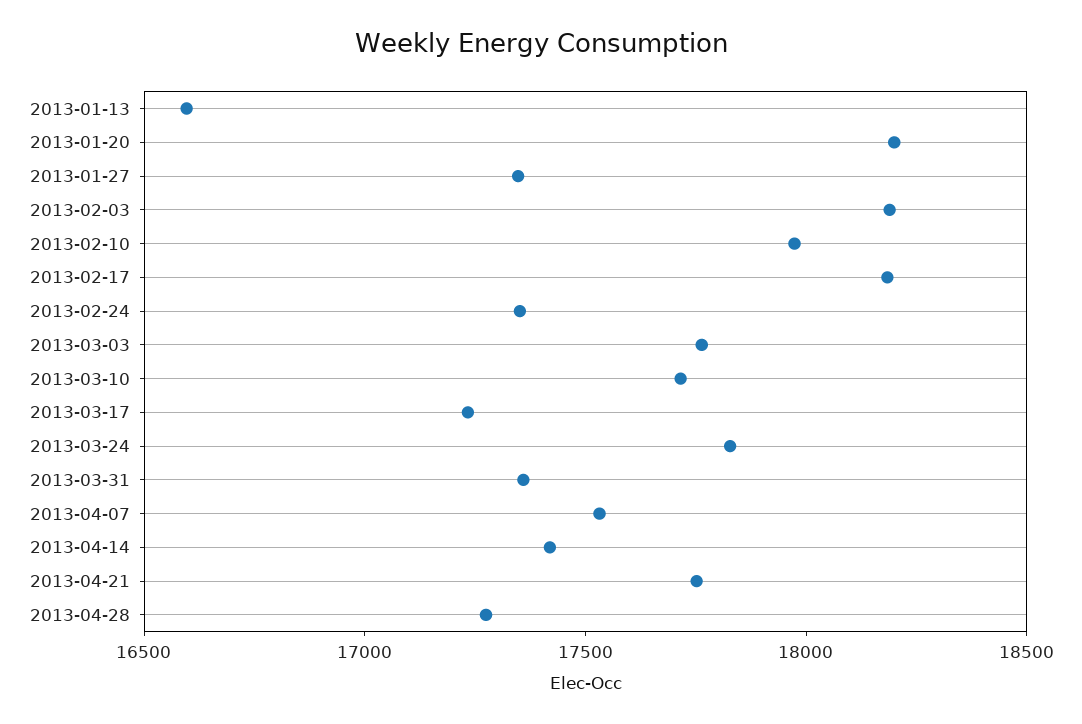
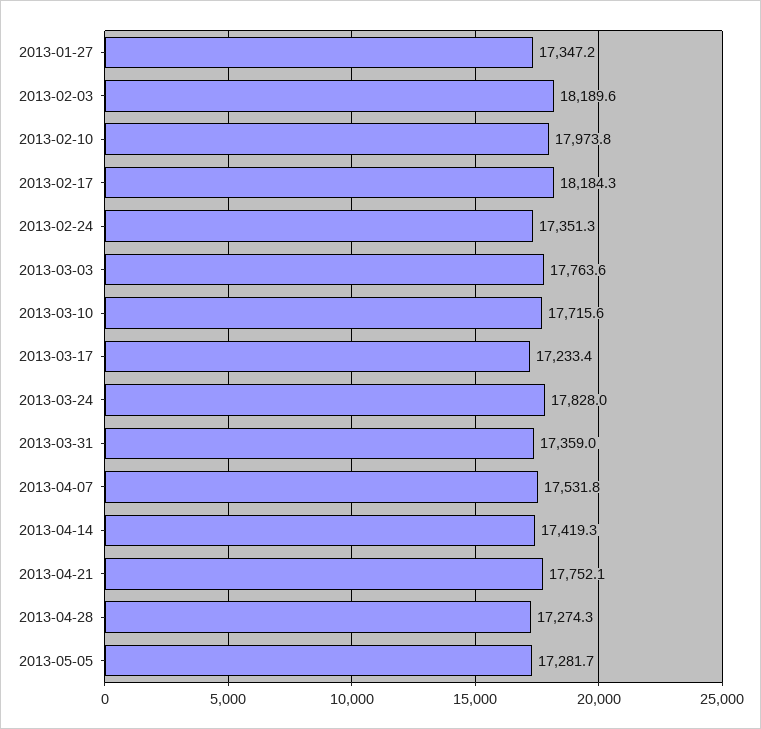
2013-01-13: 16600 -> none
2013-01-20: 18200 -> none
2013-05-05: none -> 17281.7

